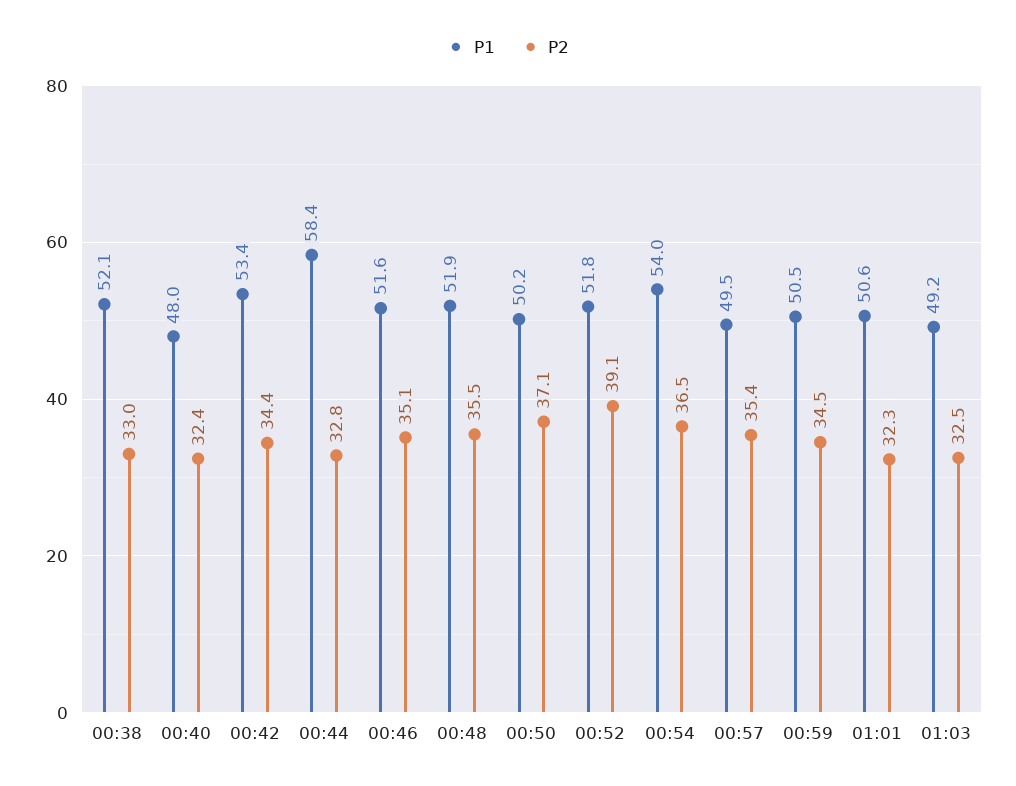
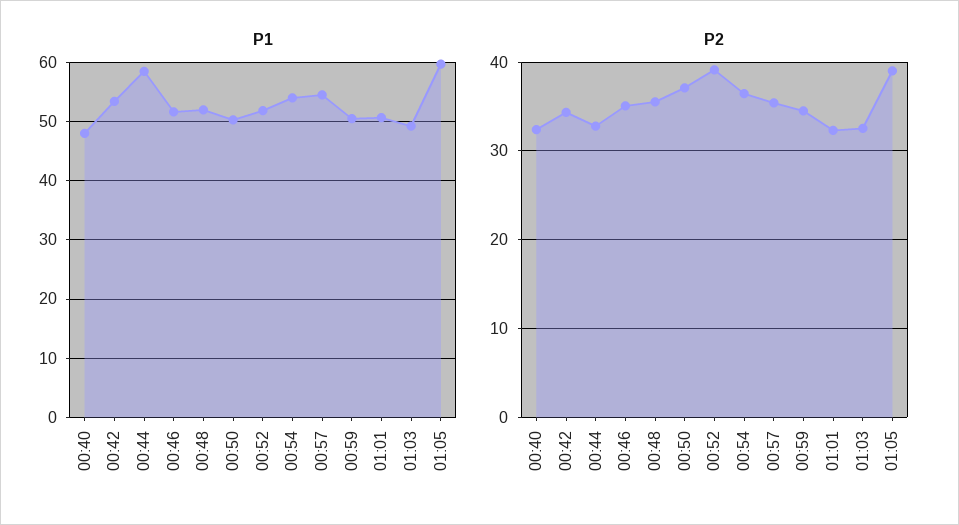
P1, 00:38: 52.1 -> none
P2, 00:38: 33 -> none
P1, 00:57: 49.5 -> 54
P1, 01:05: none -> 60
P2, 01:05: none -> 39

